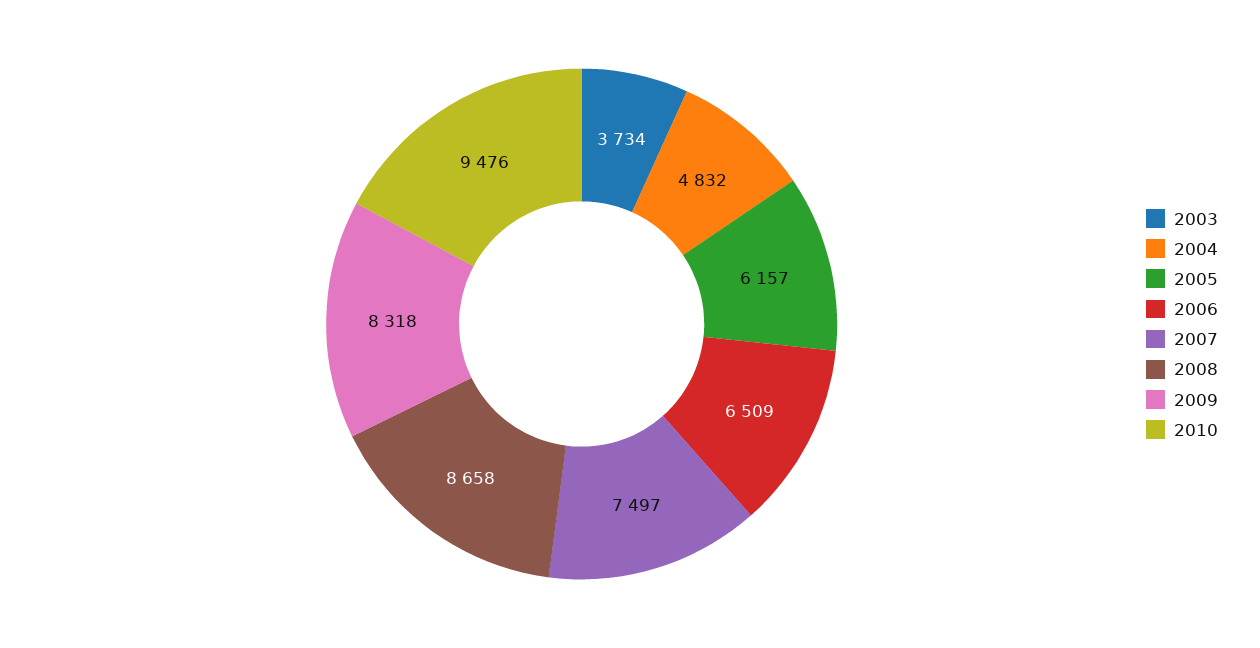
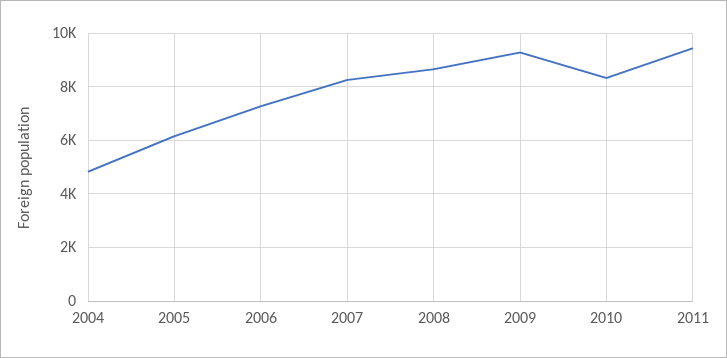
2003: 3734 -> none
2006: 6509 -> 7250
2007: 7497 -> 8250
2009: 8318 -> 9250
2010: 9476 -> 8250
2011: none -> 9500

